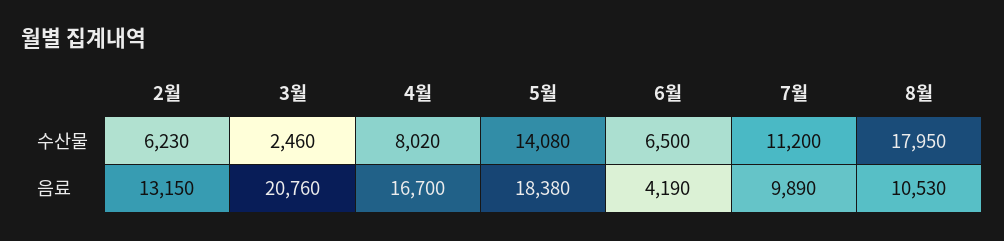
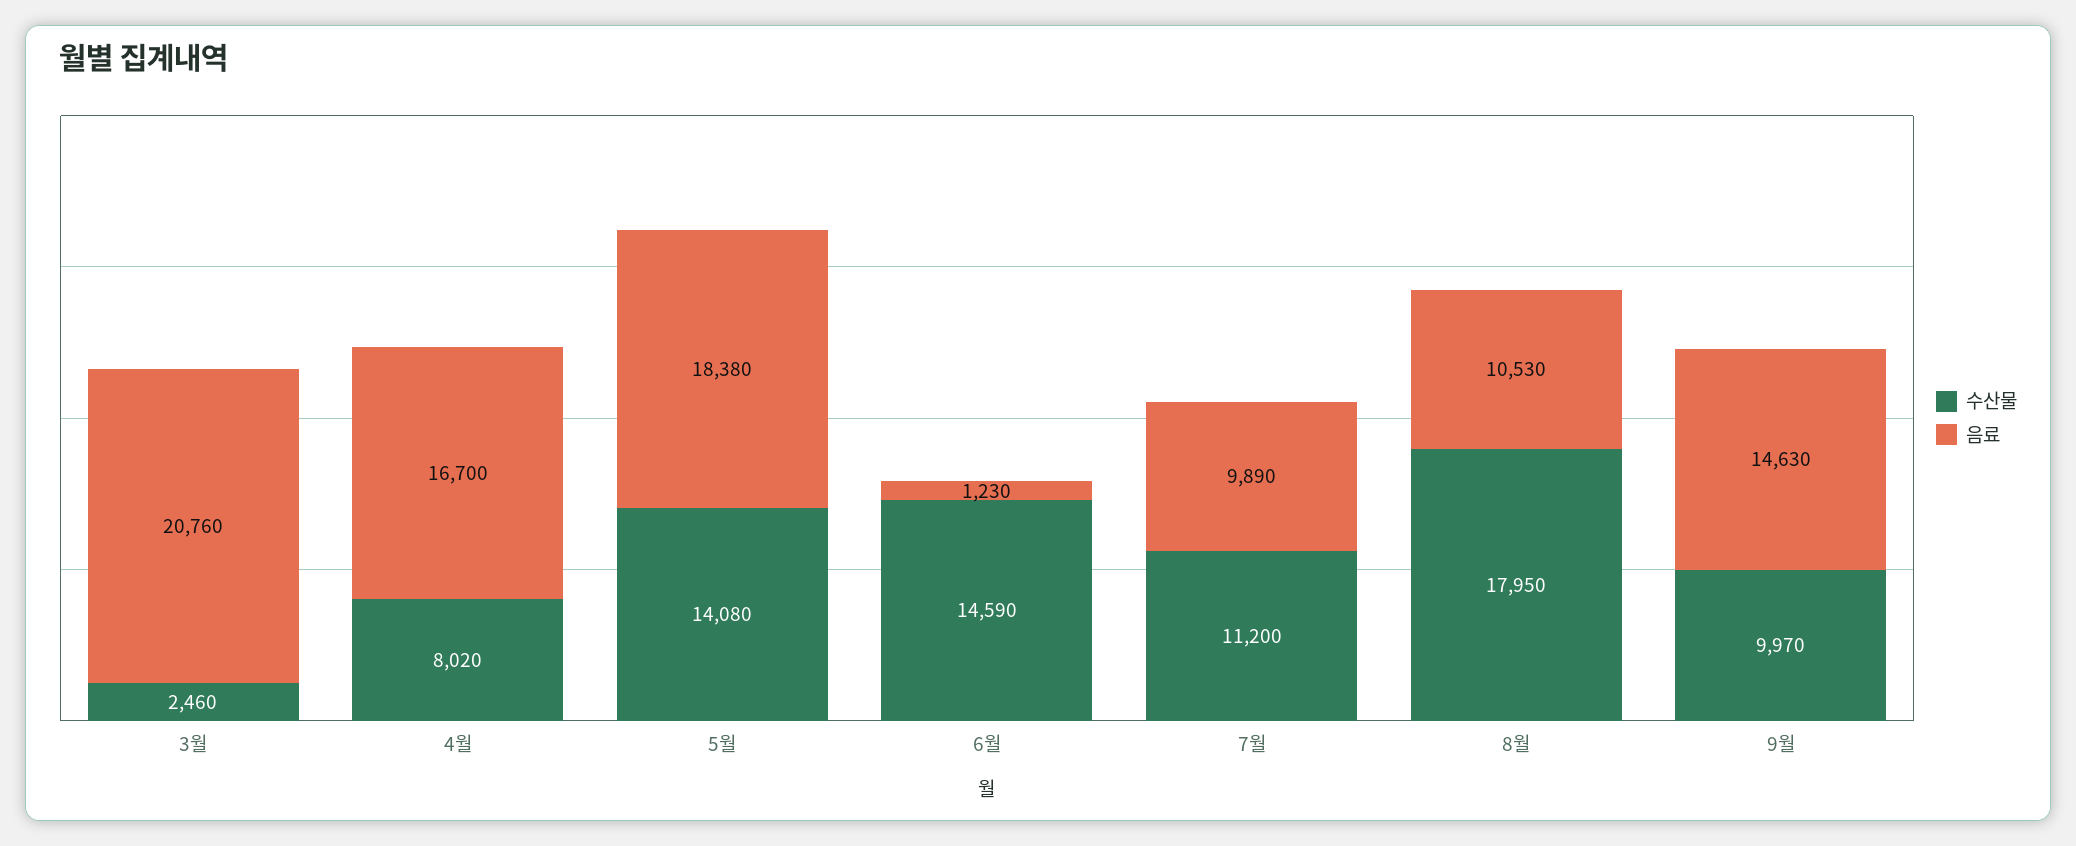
수산물, 2월: 6230 -> none
수산물, 6월: 6500 -> 14590
음료, 2월: 13150 -> none
음료, 6월: 4190 -> 1230
수산물, 9월: none -> 9970
음료, 9월: none -> 14630

